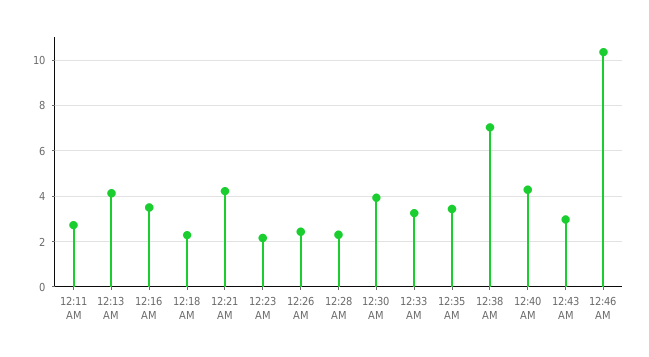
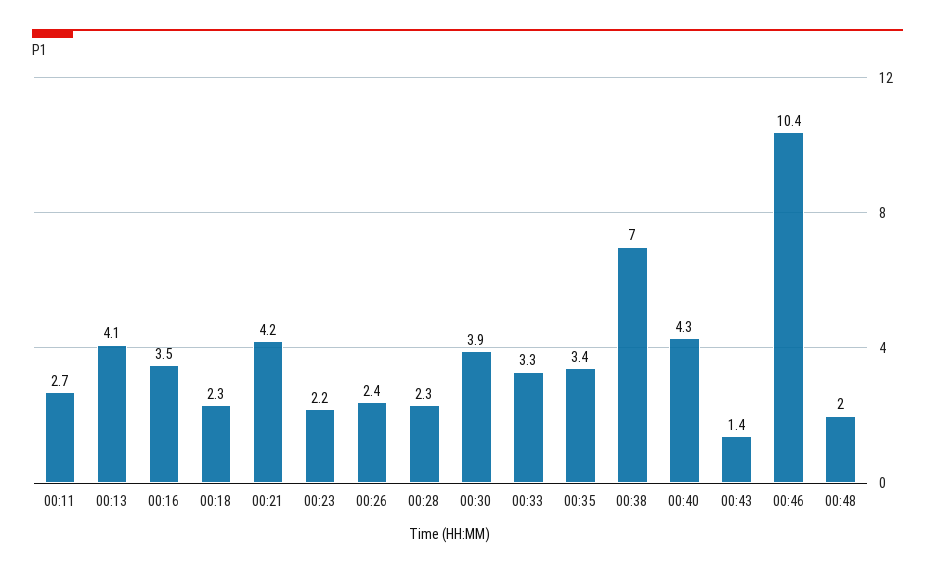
12:43 AM: 3 -> 1.4
00:48: none -> 2

